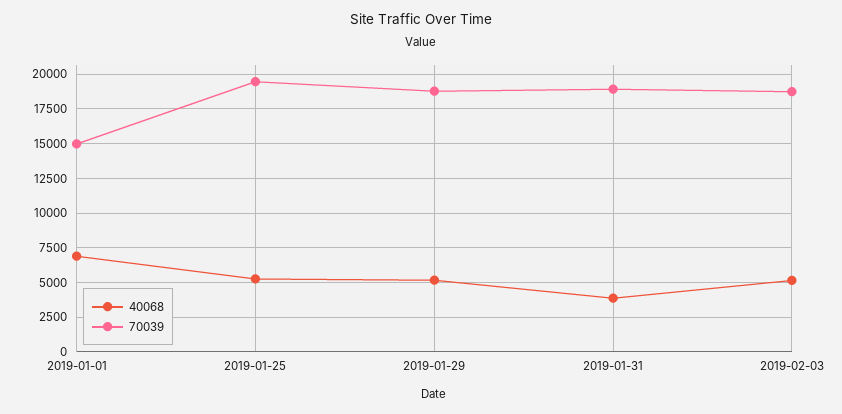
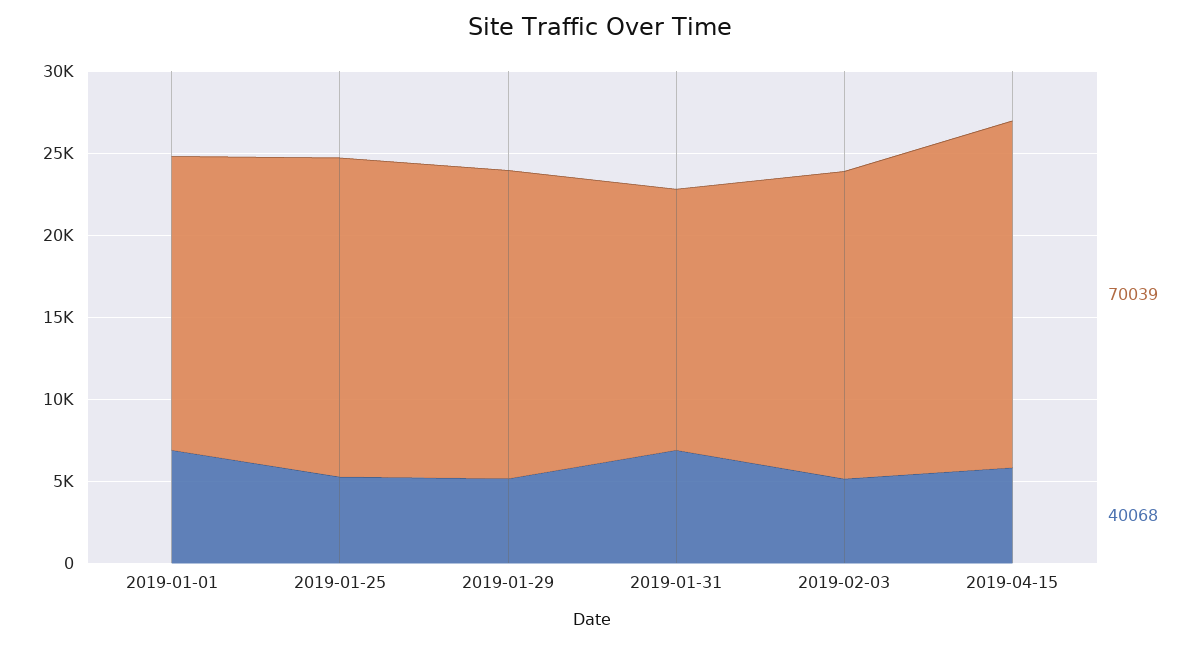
70039, 2019-01-01: 15000 -> 18000
40068, 2019-01-31: 4000 -> 7000
70039, 2019-01-31: 19000 -> 16000
70039, 2019-04-15: none -> 21000
40068, 2019-04-15: none -> 6000

